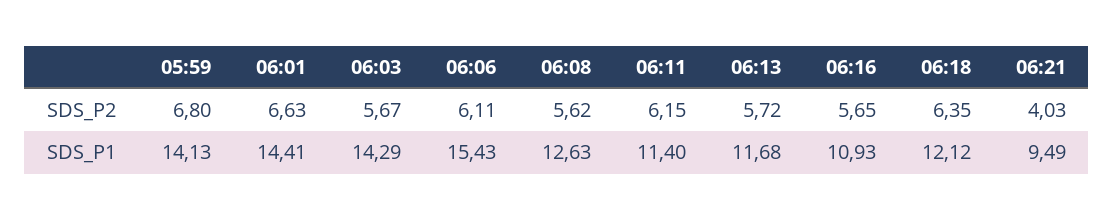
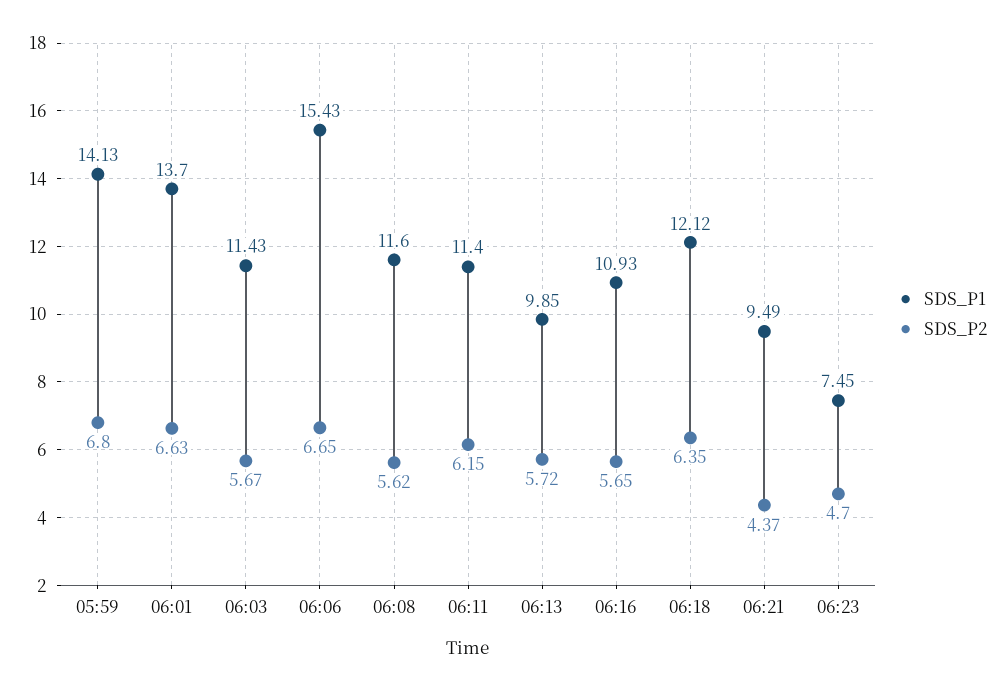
SDS_P2, 06:06: 6.11 -> 6.65
SDS_P2, 06:21: 4.03 -> 4.37
SDS_P1, 06:01: 14.41 -> 13.7
SDS_P1, 06:03: 14.29 -> 11.43
SDS_P1, 06:08: 12.63 -> 11.6
SDS_P1, 06:13: 11.68 -> 9.85
SDS_P1, 06:23: none -> 7.45
SDS_P2, 06:23: none -> 4.7

